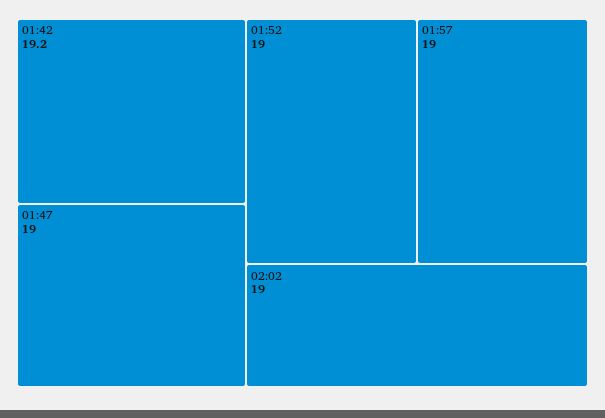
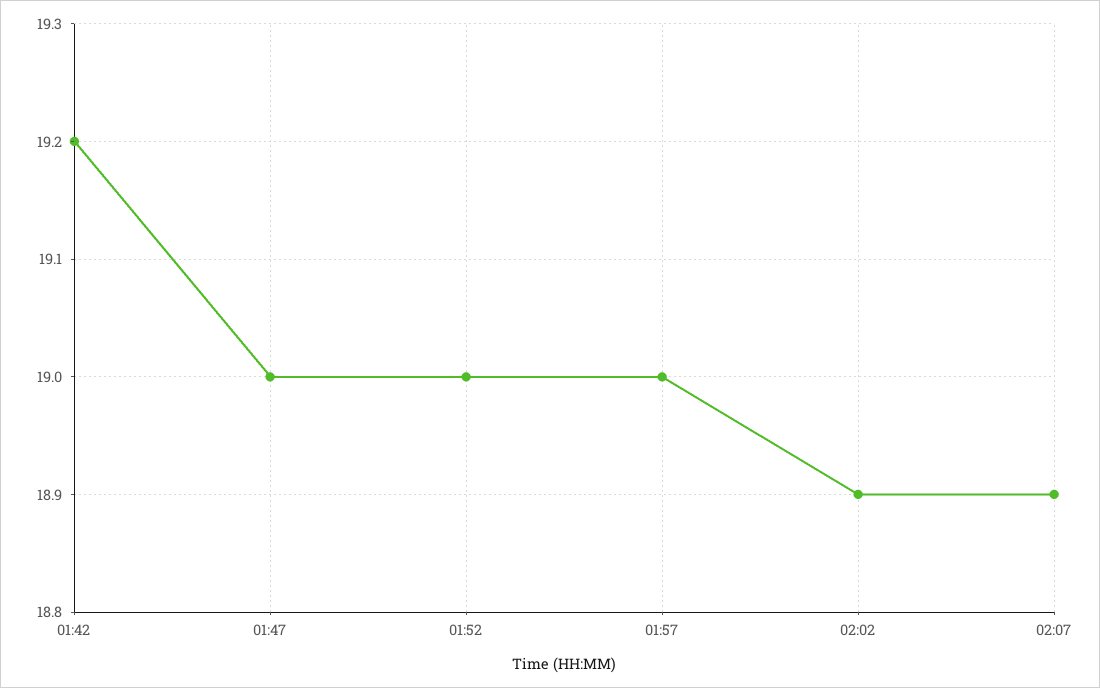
02:02: 19 -> 18.9
02:07: none -> 18.9

